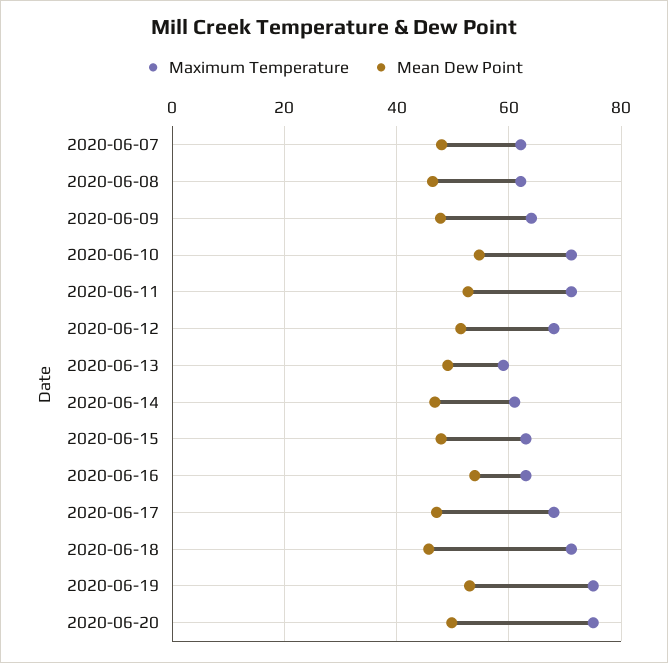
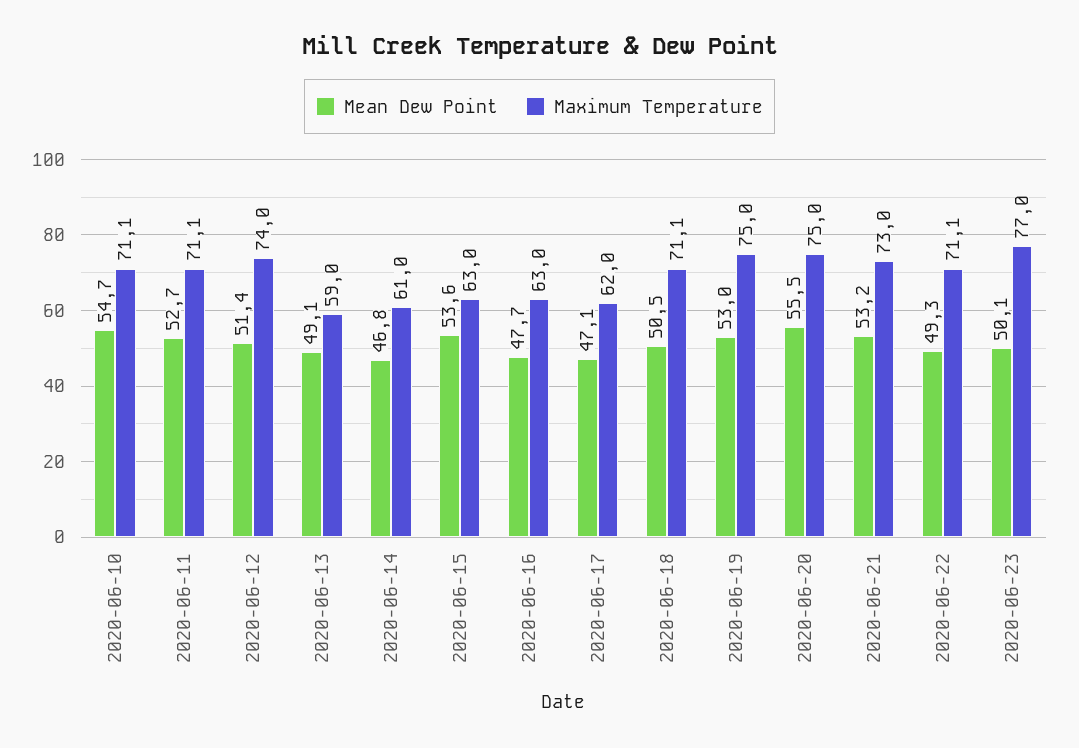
Maximum Temperature, 2020-06-07: 62 -> none
Mean Dew Point, 2020-06-07: 48 -> none
Maximum Temperature, 2020-06-08: 62 -> none
Mean Dew Point, 2020-06-08: 46 -> none
Maximum Temperature, 2020-06-09: 64 -> none
Mean Dew Point, 2020-06-09: 48 -> none
Maximum Temperature, 2020-06-12: 68 -> 74
Mean Dew Point, 2020-06-15: 48 -> 53.6
Mean Dew Point, 2020-06-16: 54 -> 47.7
Maximum Temperature, 2020-06-17: 68 -> 62
Mean Dew Point, 2020-06-18: 46 -> 50.5
Mean Dew Point, 2020-06-20: 50 -> 55.5
Mean Dew Point, 2020-06-21: none -> 53.2
Maximum Temperature, 2020-06-21: none -> 73
Mean Dew Point, 2020-06-22: none -> 49.3
Maximum Temperature, 2020-06-22: none -> 71.1
Mean Dew Point, 2020-06-23: none -> 50.1
Maximum Temperature, 2020-06-23: none -> 77

